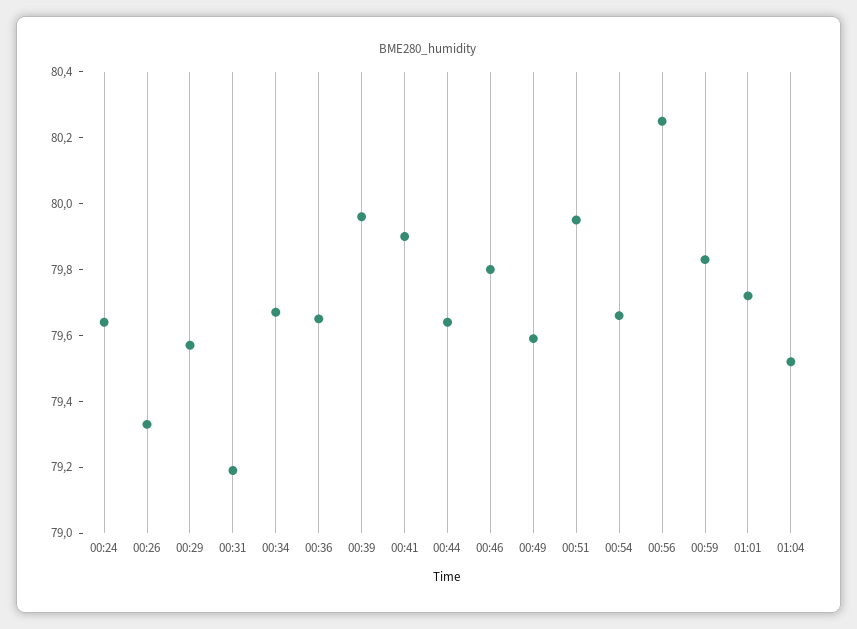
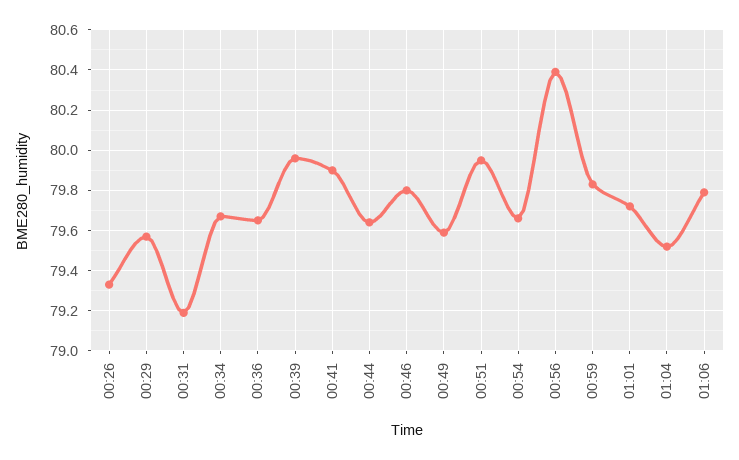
00:24: 79.65 -> none
00:56: 80.25 -> 80.4
01:06: none -> 79.8

